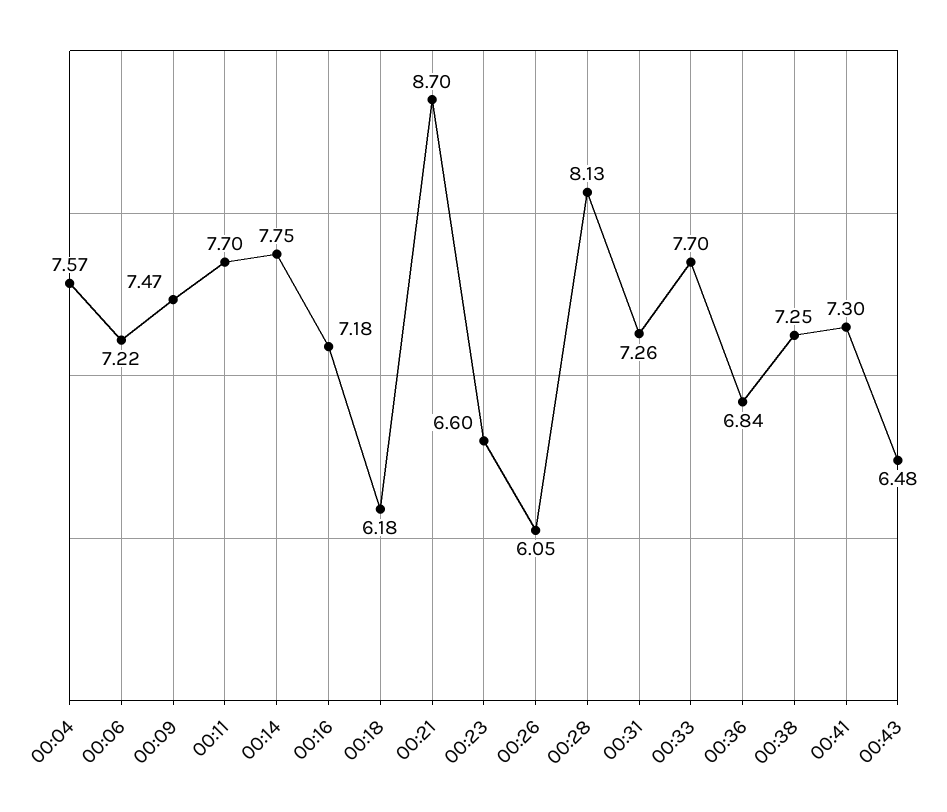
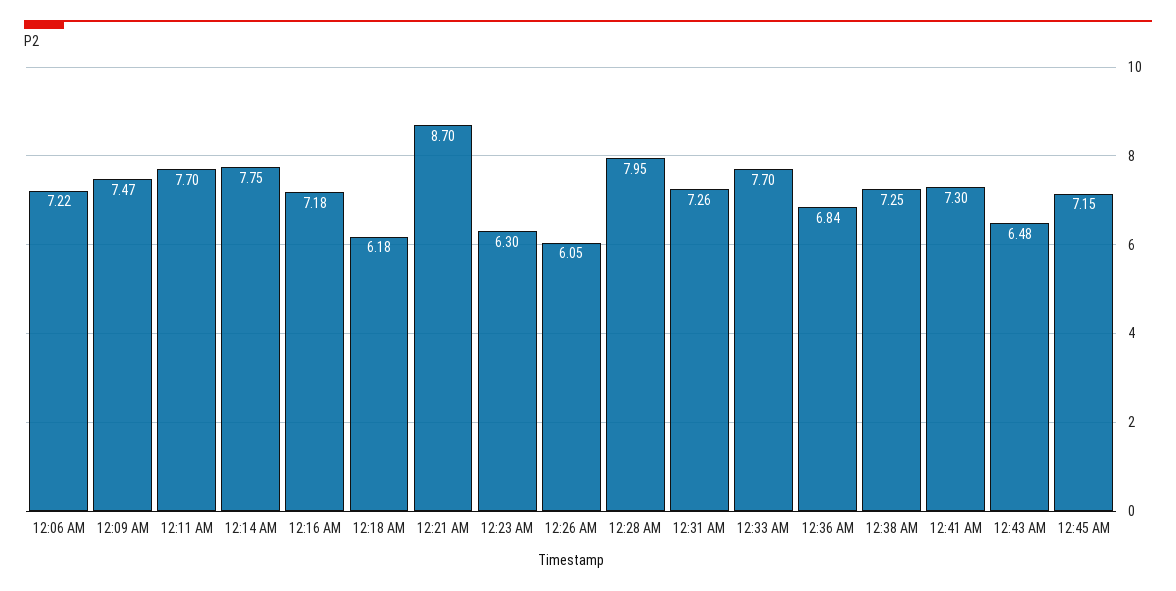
00:04: 7.57 -> none
00:23: 6.6 -> 6.3
00:28: 8.13 -> 7.95
12:45 AM: none -> 7.15

